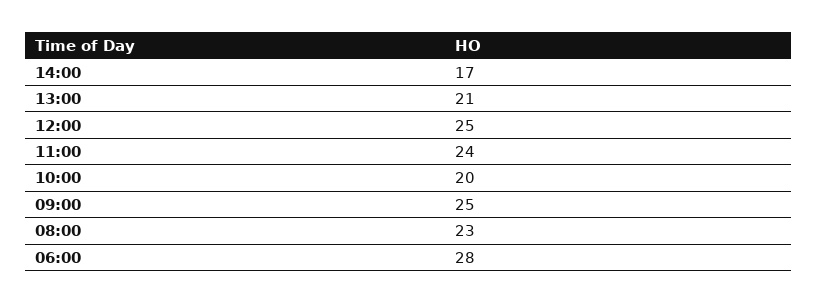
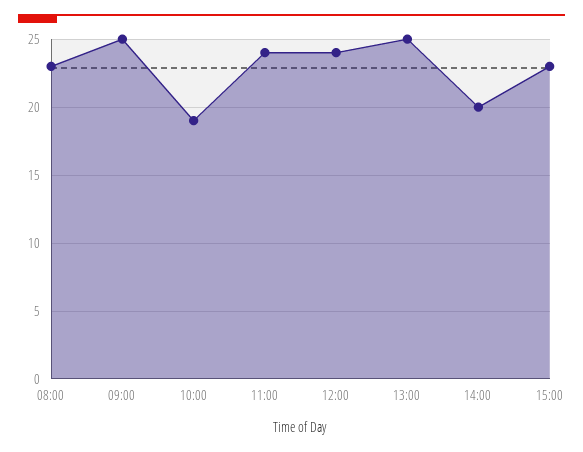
14:00: 17 -> 20
13:00: 21 -> 25
12:00: 25 -> 24
10:00: 20 -> 19
06:00: 28 -> none
15:00: none -> 23

